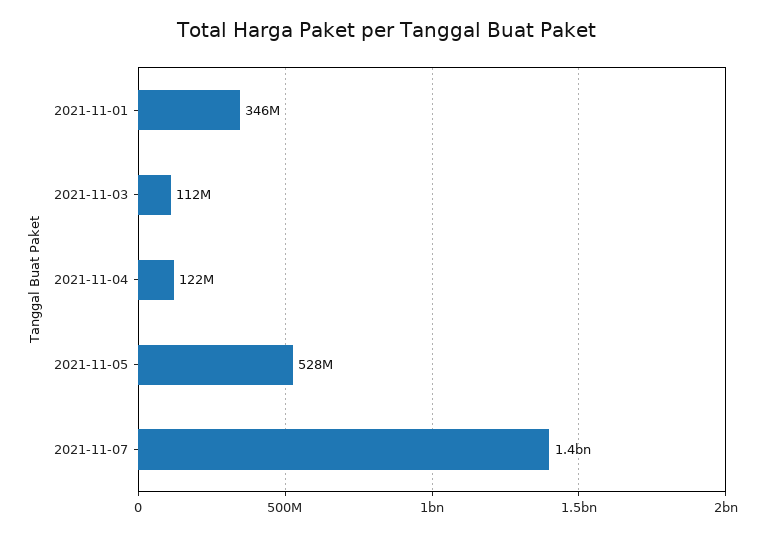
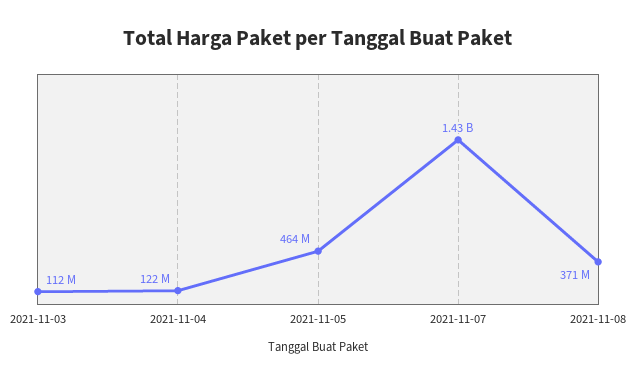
2021-11-01: 346000000 -> none
2021-11-05: 528000000 -> 464000000
2021-11-08: none -> 371000000

